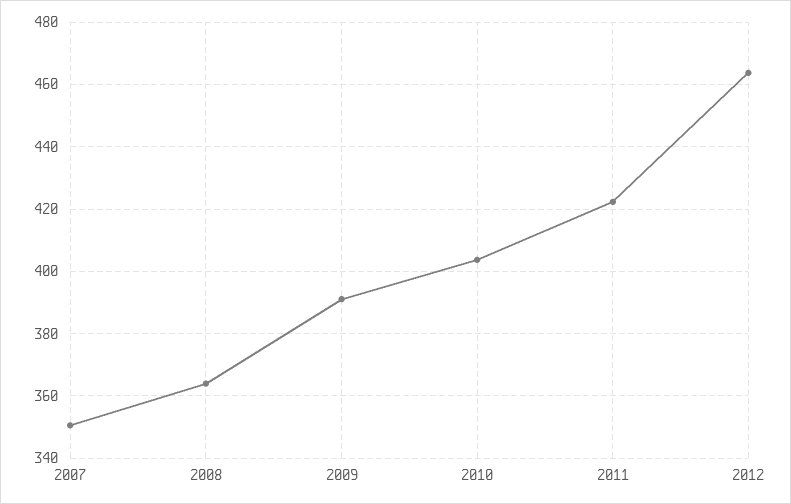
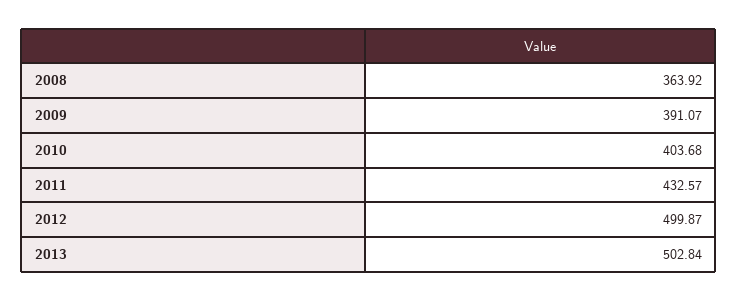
2007: 350 -> none
2011: 422 -> 432.57
2012: 464 -> 499.87
2013: none -> 502.84

